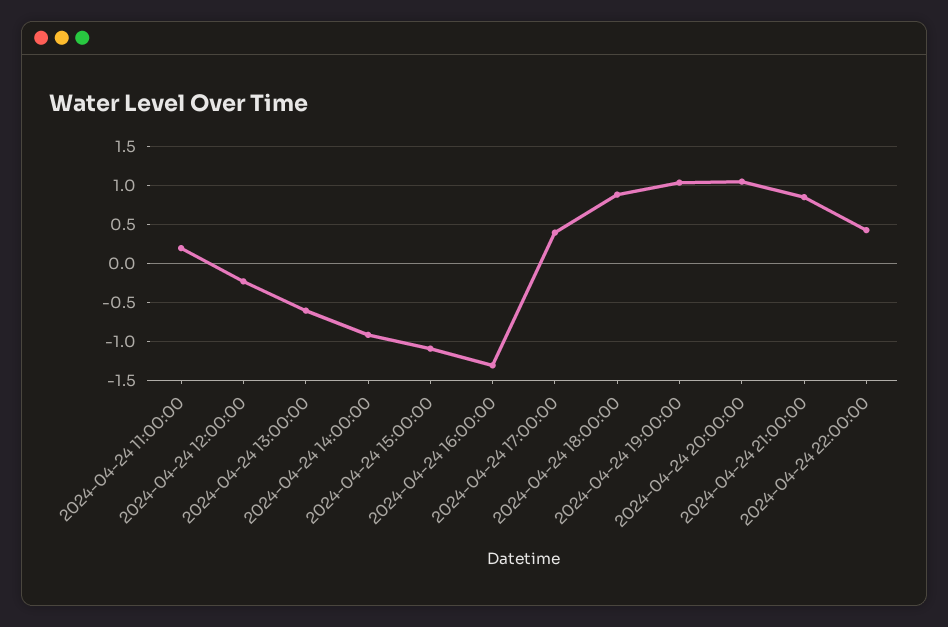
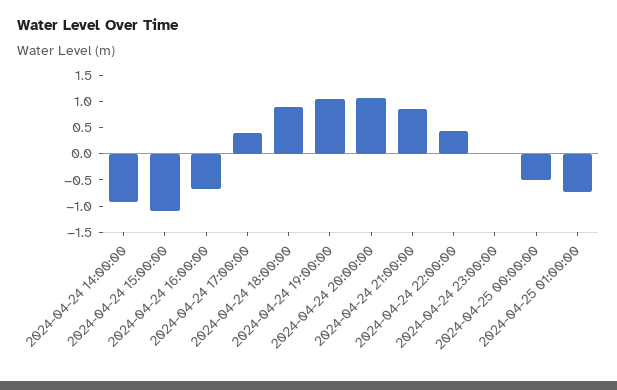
2024-04-24 11:00:00: 0.2 -> none
2024-04-24 12:00:00: -0.2 -> none
2024-04-24 13:00:00: -0.6 -> none
2024-04-24 16:00:00: -1.3 -> -0.75
2024-04-24 23:00:00: none -> 0
2024-04-25 00:00:00: none -> -0.5
2024-04-25 01:00:00: none -> -0.75

